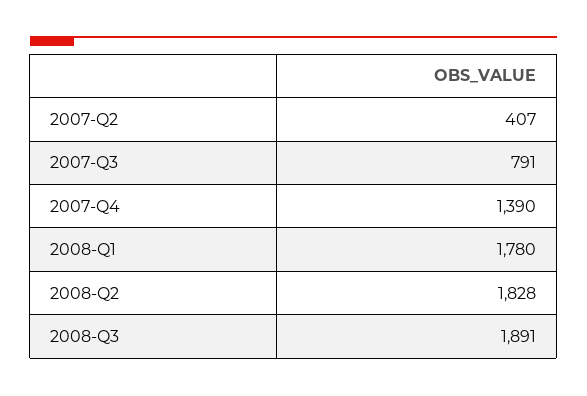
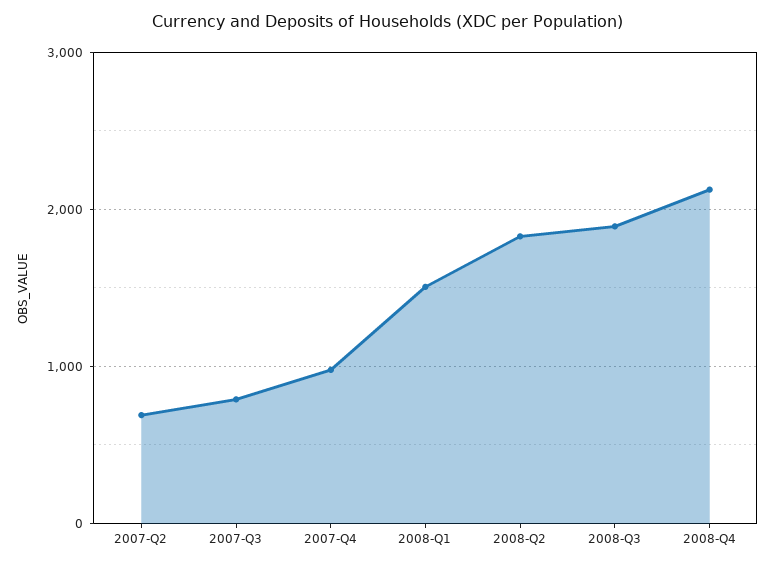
2007-Q2: 407 -> 700
2007-Q4: 1390 -> 1000
2008-Q1: 1780 -> 1500
2008-Q4: none -> 2100

